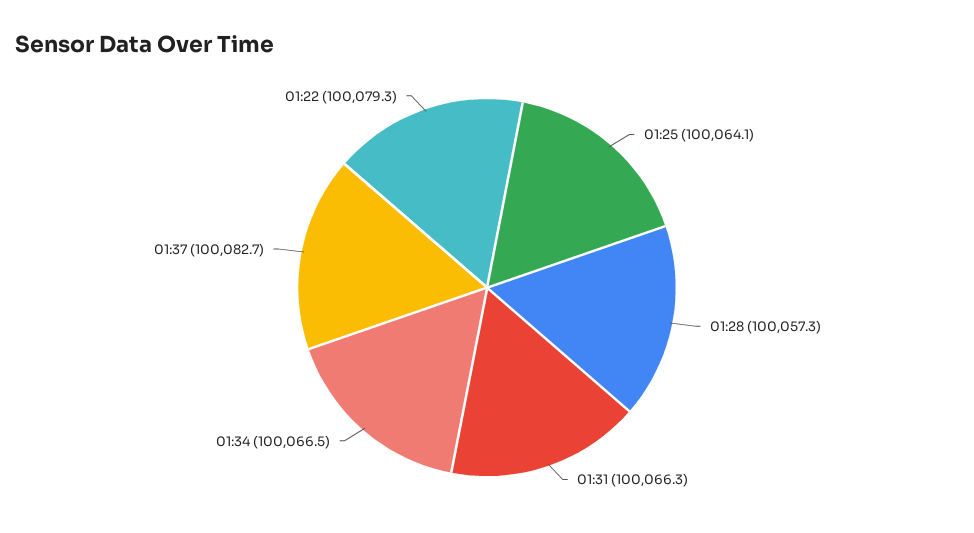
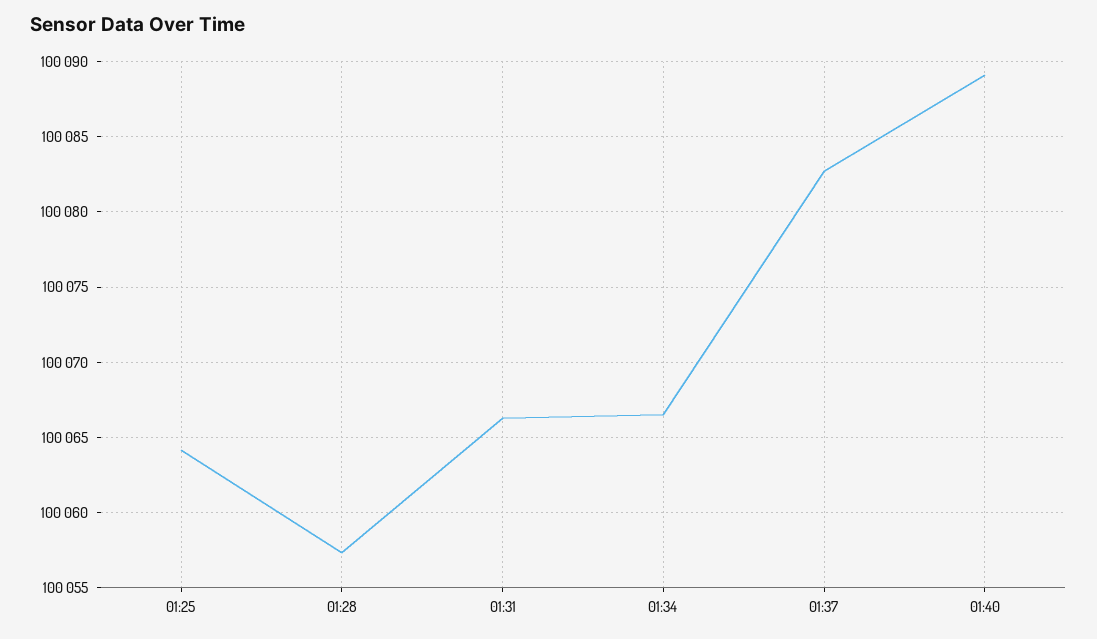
01:22: 100079.3 -> none
01:40: none -> 100089

